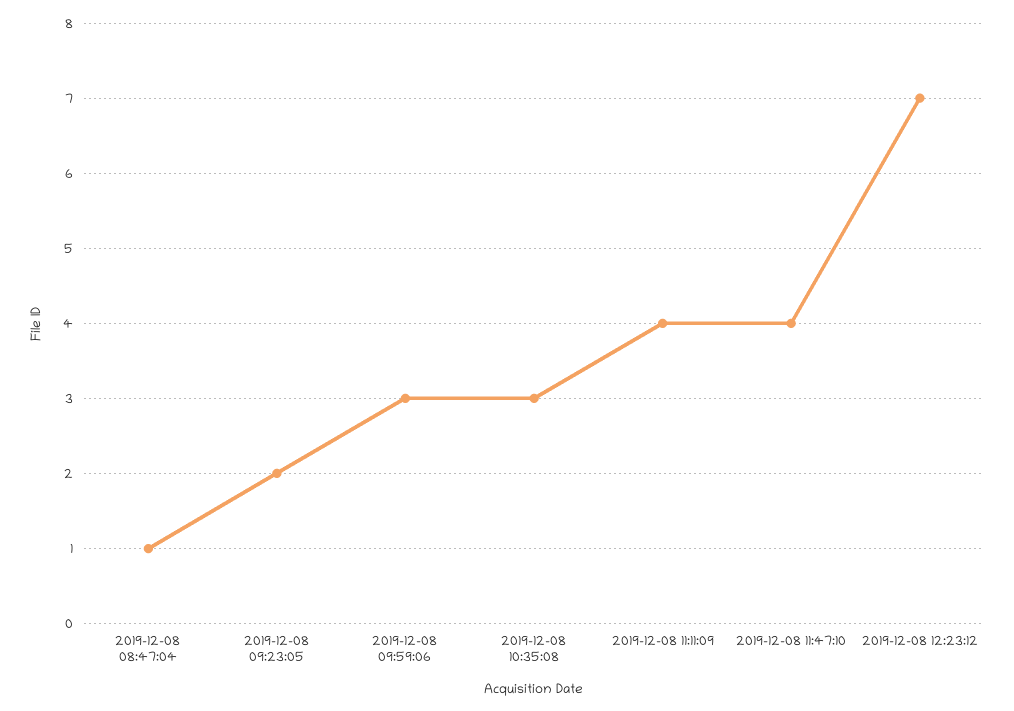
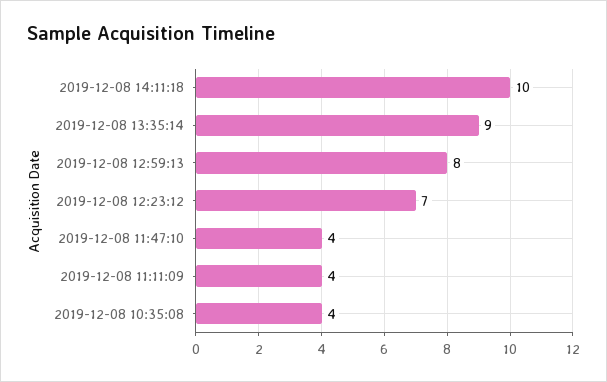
2019-12-08 08:47:04: 1 -> none
2019-12-08 09:23:05: 2 -> none
2019-12-08 09:59:06: 3 -> none
2019-12-08 10:35:08: 3 -> 4
2019-12-08 14:11:18: none -> 10
2019-12-08 13:35:14: none -> 9
2019-12-08 12:59:13: none -> 8

